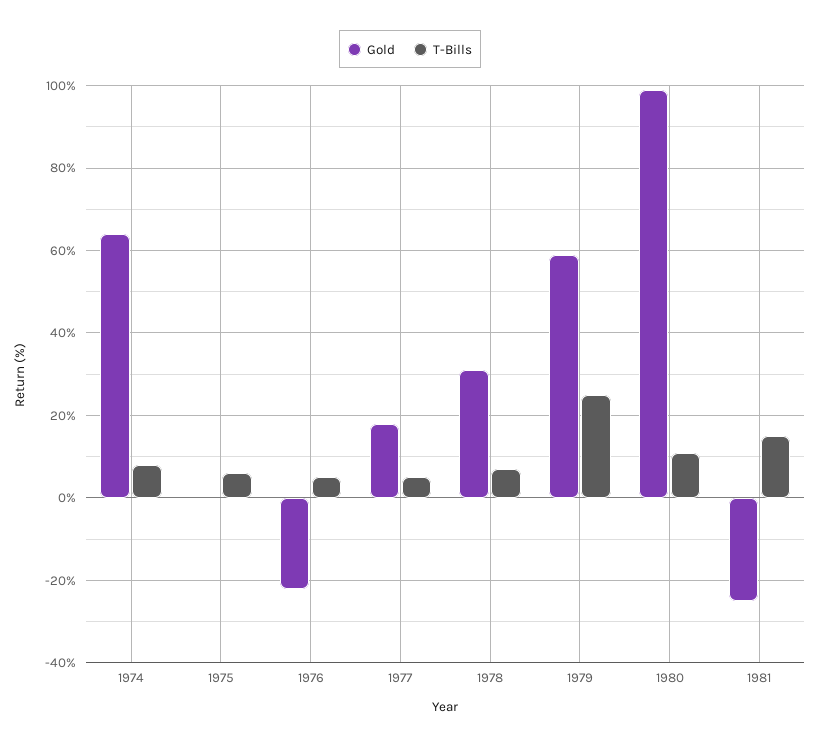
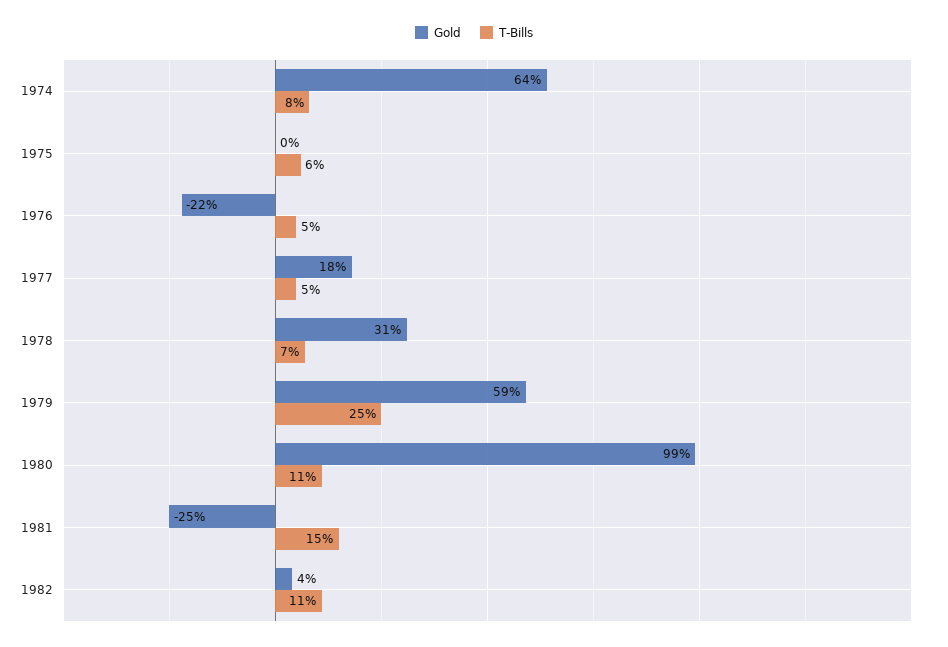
Gold, 1982: none -> 4
T-Bills, 1982: none -> 11

